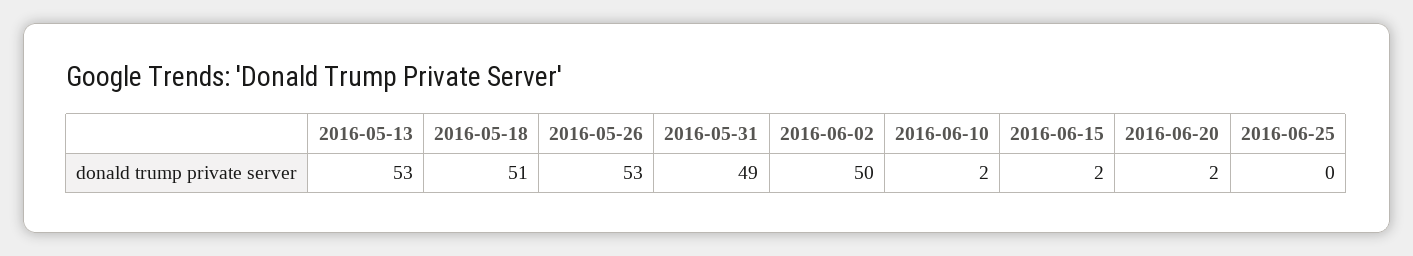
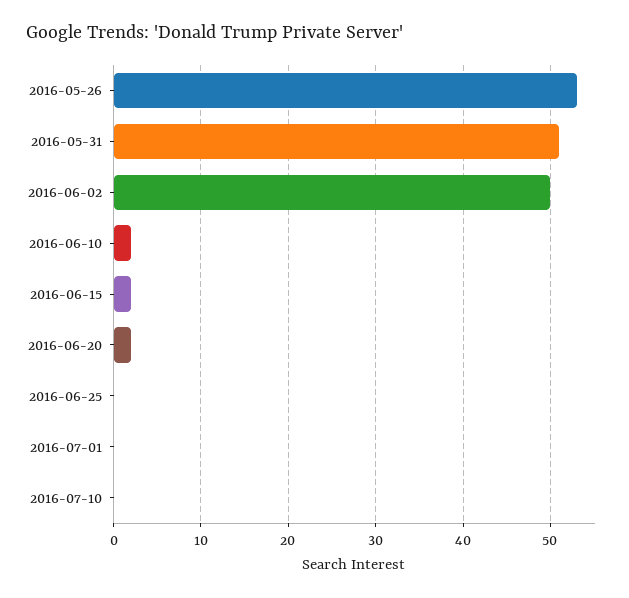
2016-05-13: 53 -> none
2016-05-18: 51 -> none
2016-05-31: 49 -> 51
2016-07-01: none -> 0
2016-07-10: none -> 0

